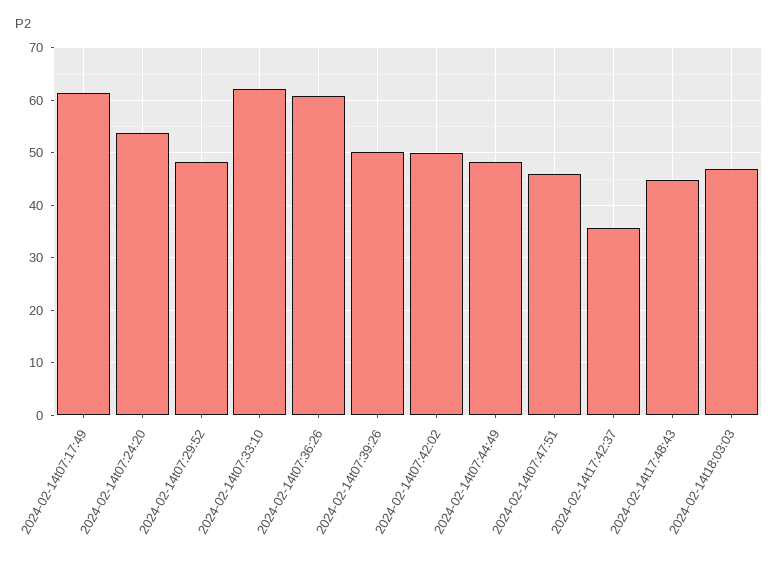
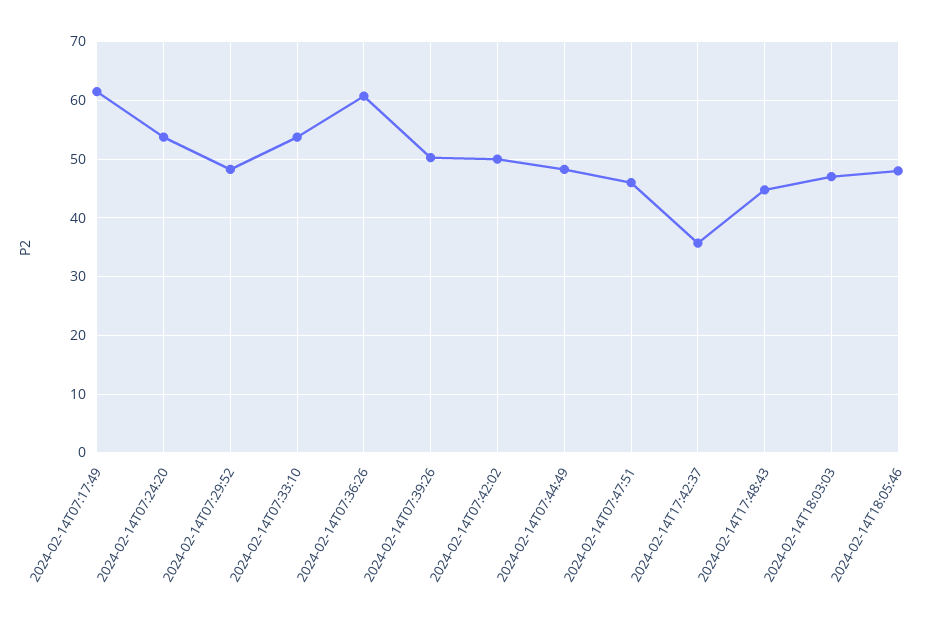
2024-02-14t07:33:10: 62 -> 54
2024-02-14T18:05:46: none -> 48

